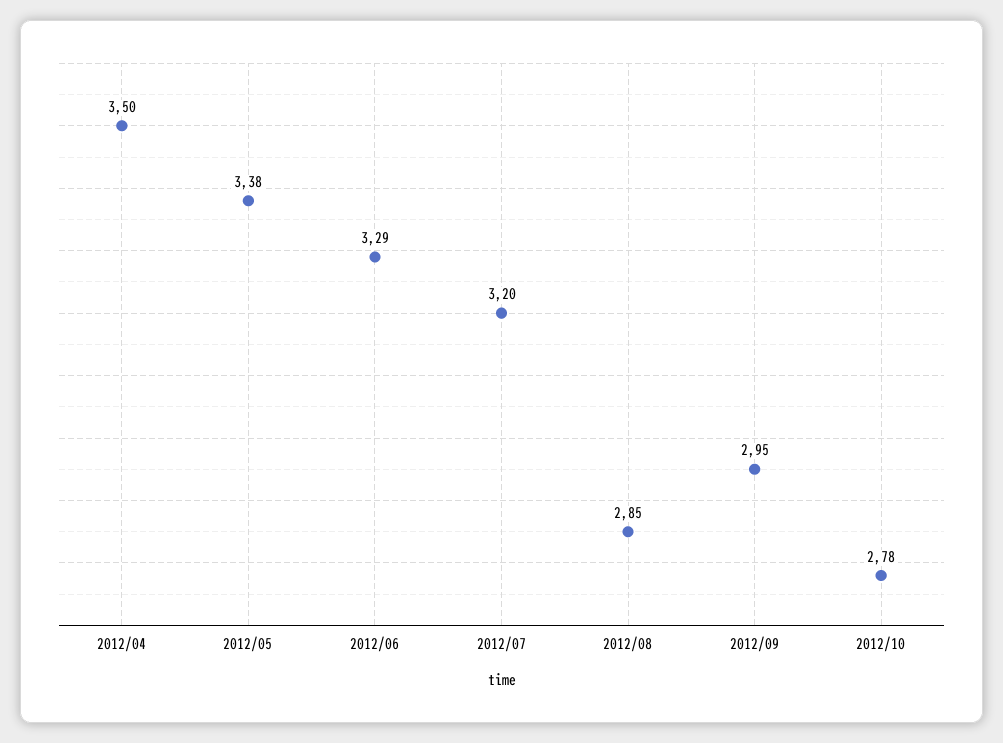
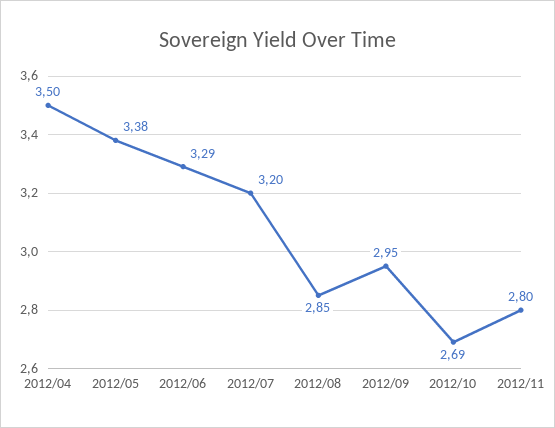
2012/10: 2.78 -> 2.69
2012/11: none -> 2.8

